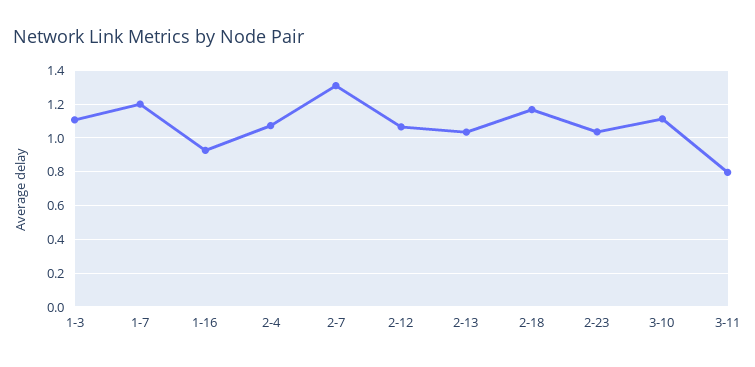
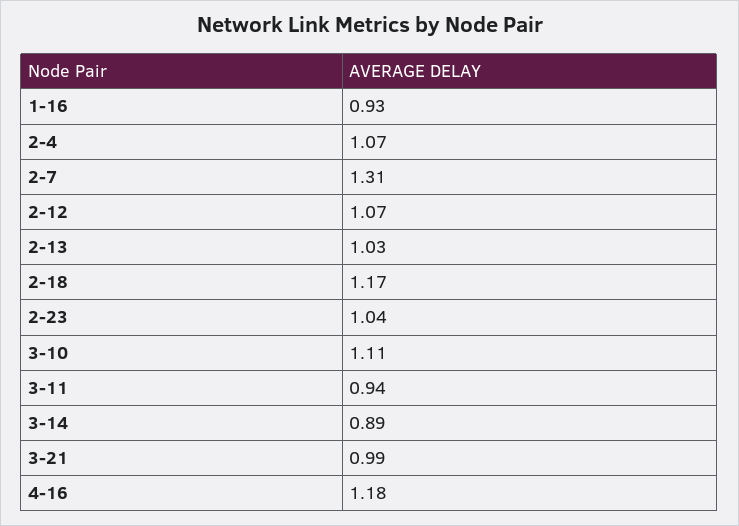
1-3: 1.1 -> none
1-7: 1.2 -> none
3-11: 0.8 -> 0.94
3-14: none -> 0.89
3-21: none -> 0.99
4-16: none -> 1.18

